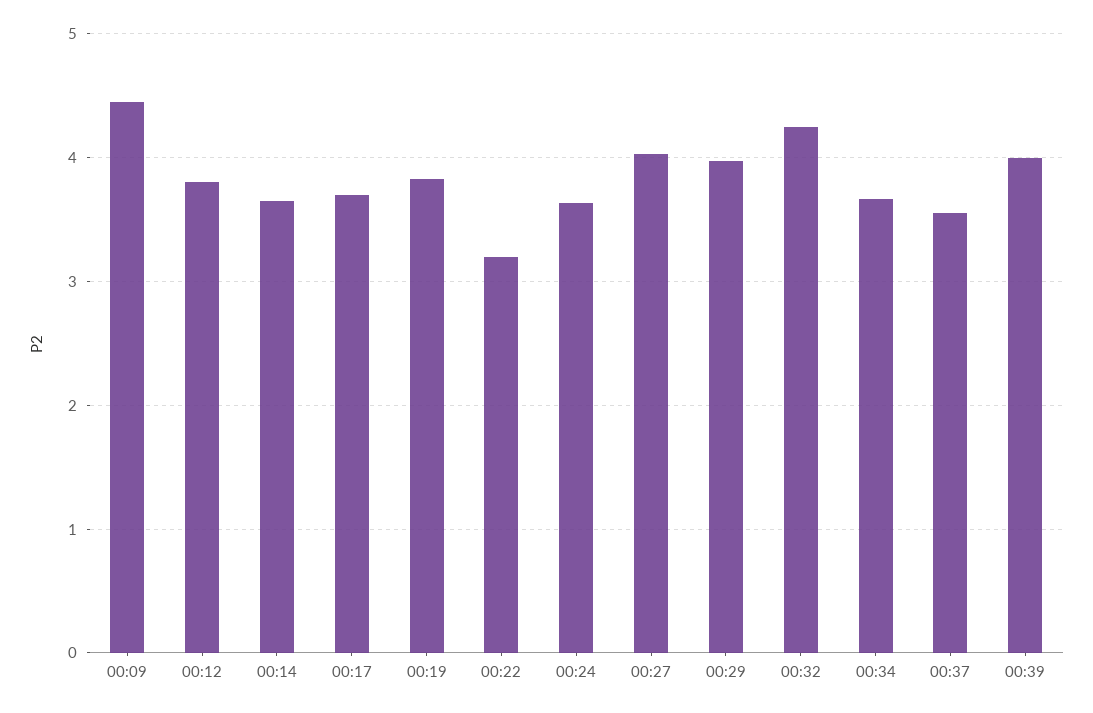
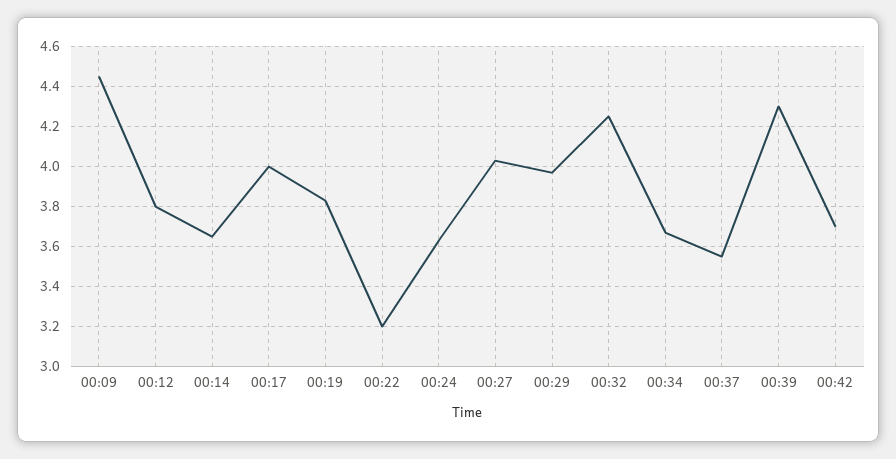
00:17: 3.7 -> 4
00:39: 4 -> 4.3
00:42: none -> 3.7

